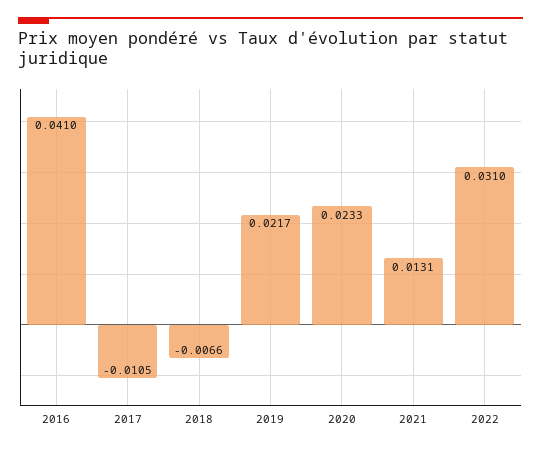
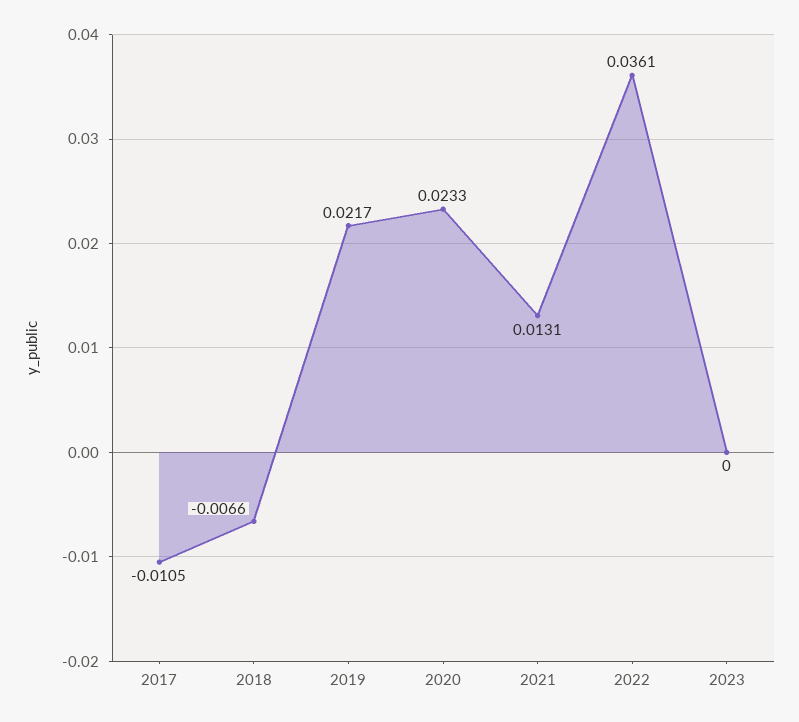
2016: 0.041 -> none
2022: 0.031 -> 0.0361
2023: none -> 0

